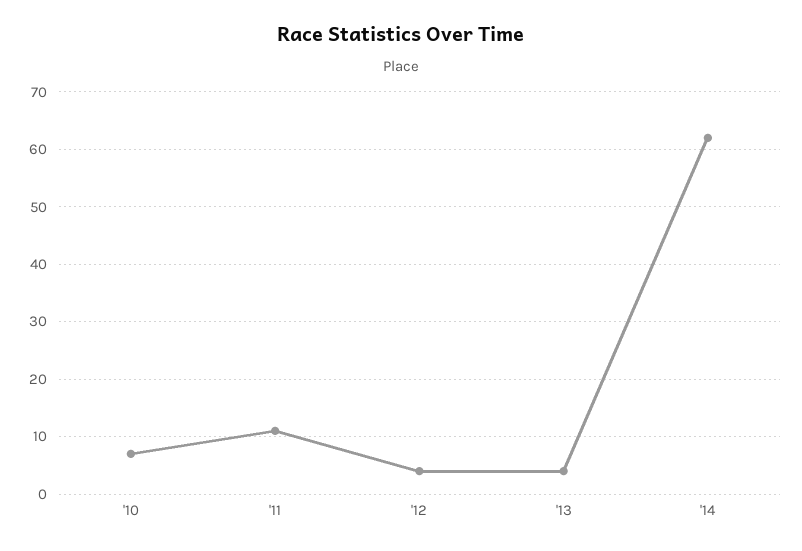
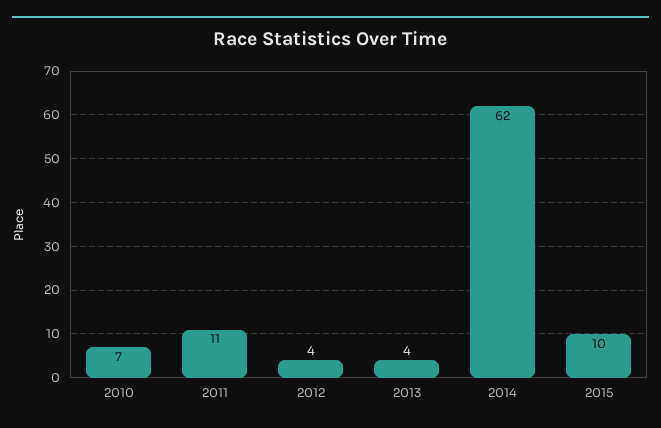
2015: none -> 10

